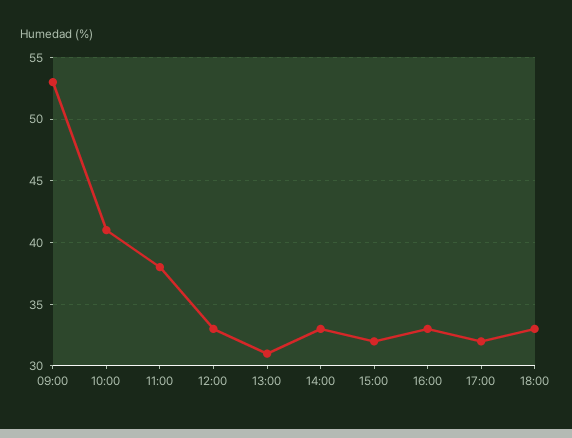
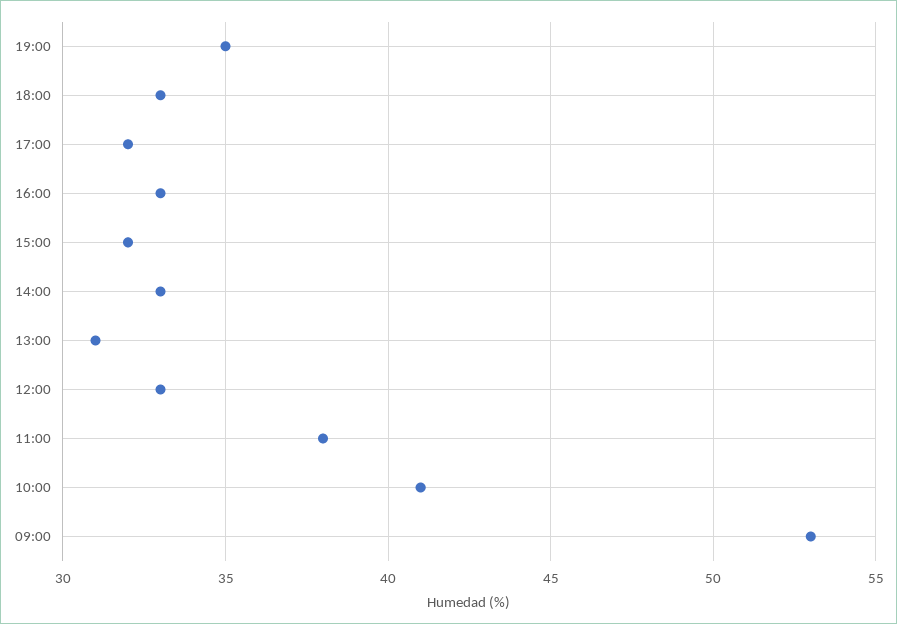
19:00: none -> 35

